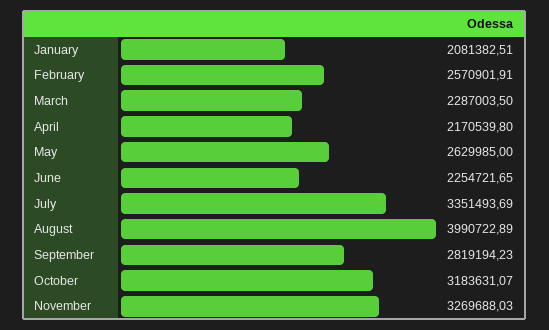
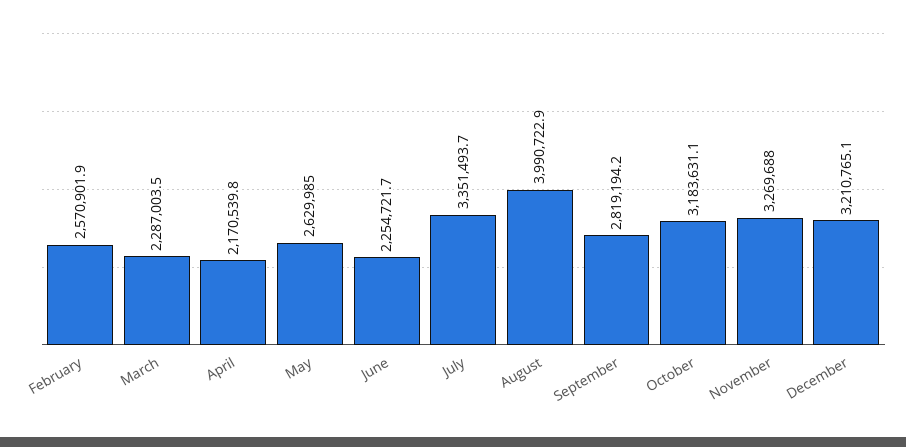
January: 2081382.51 -> none
December: none -> 3210765.1

